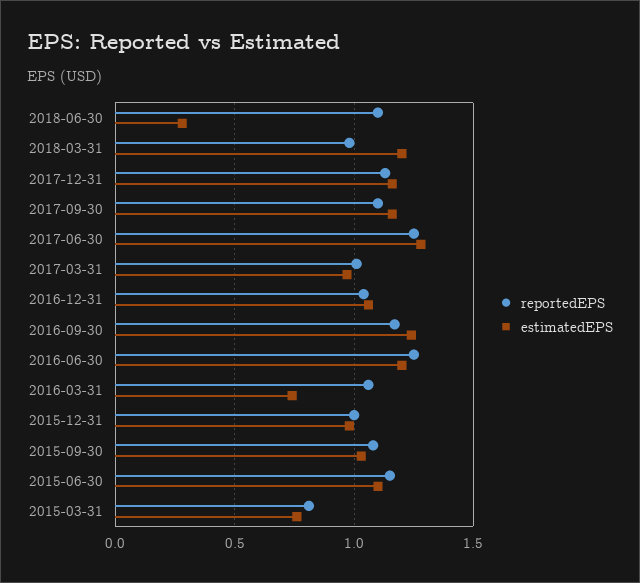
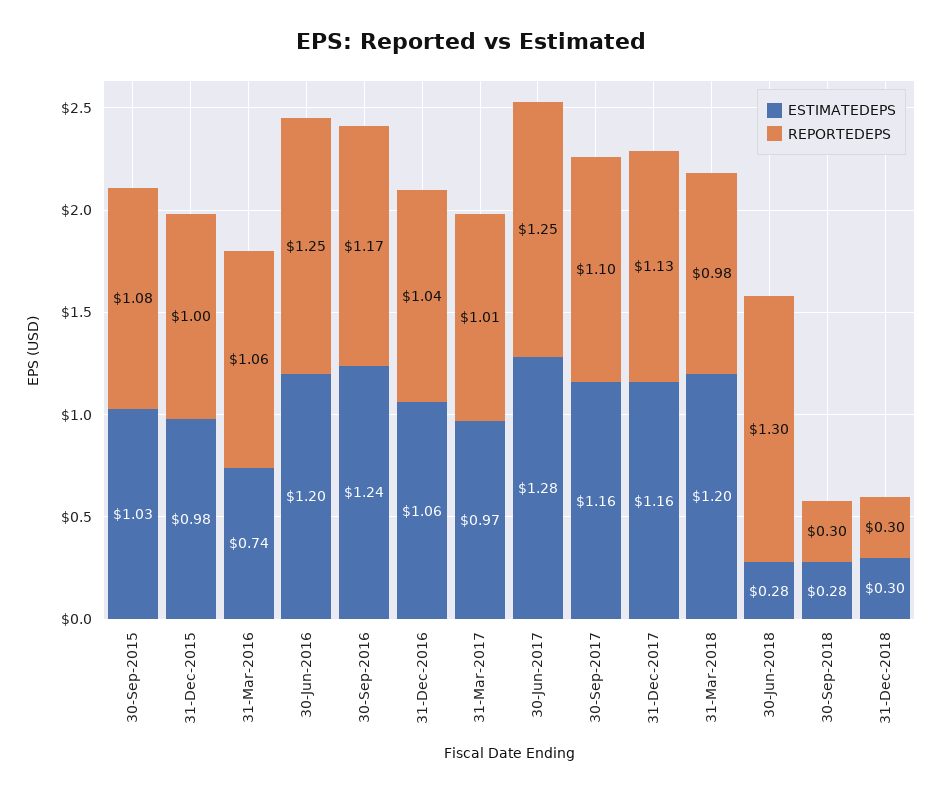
reportedEPS, 2018-06-30: 1.1 -> 1.3
reportedEPS, 2015-06-30: 1.15 -> none
estimatedEPS, 2015-06-30: 1.1 -> none
reportedEPS, 2015-03-31: 0.8 -> none
estimatedEPS, 2015-03-31: 0.75 -> none
estimatedEPS, 30-Sep-2018: none -> 0.28
reportedEPS, 30-Sep-2018: none -> 0.3
estimatedEPS, 31-Dec-2018: none -> 0.3
reportedEPS, 31-Dec-2018: none -> 0.3

